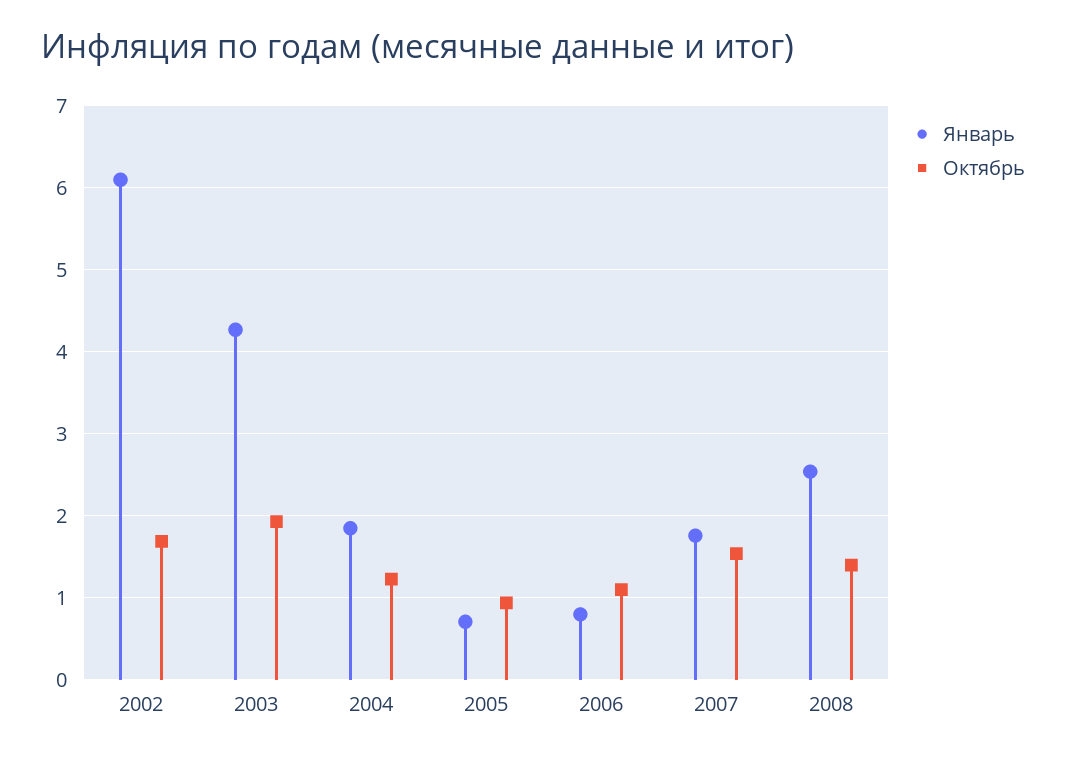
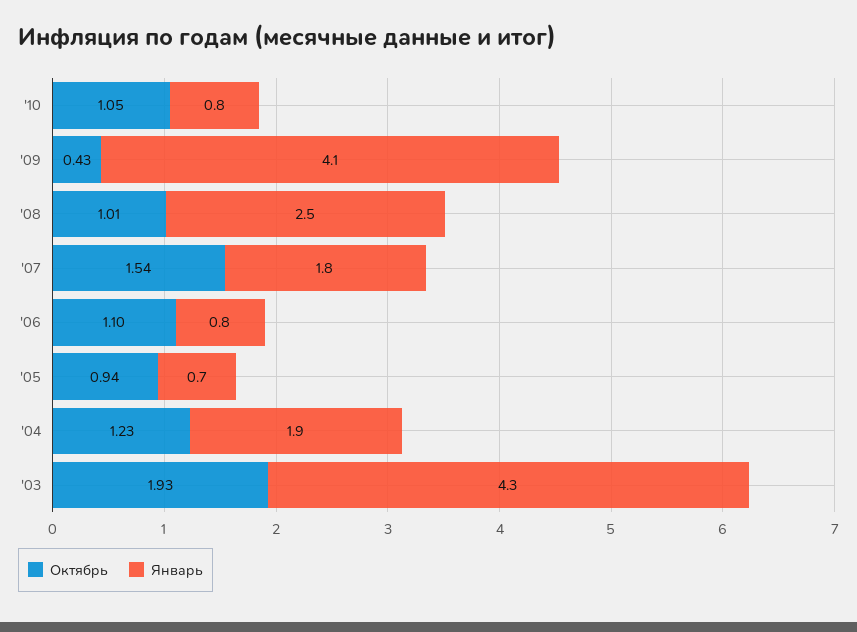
Январь, 2002: 6.1 -> none
Октябрь, 2002: 1.7 -> none
Октябрь, 2008: 1.4 -> 1.01
Октябрь, '10: none -> 1.05
Январь, '10: none -> 0.8
Октябрь, '09: none -> 0.43
Январь, '09: none -> 4.1

